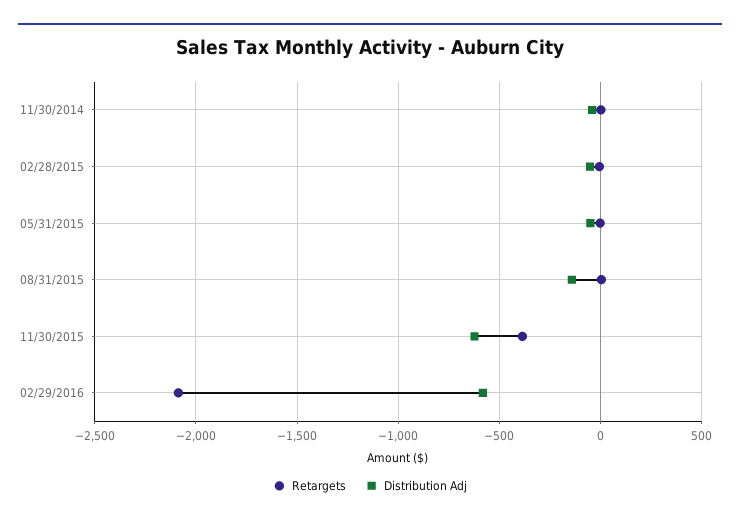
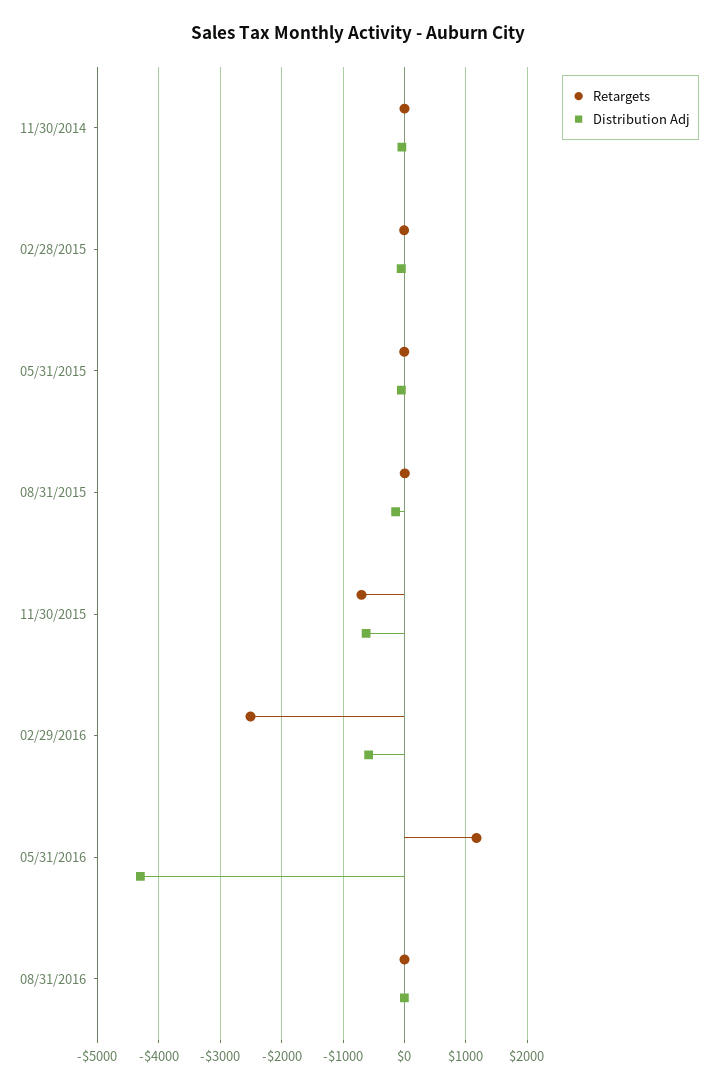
Retargets, 11/30/2015: -400 -> -700
Retargets, 02/29/2016: -2100 -> -2500
Retargets, 05/31/2016: none -> 1200
Distribution Adj, 05/31/2016: none -> -4300
Retargets, 08/31/2016: none -> 0
Distribution Adj, 08/31/2016: none -> 0

